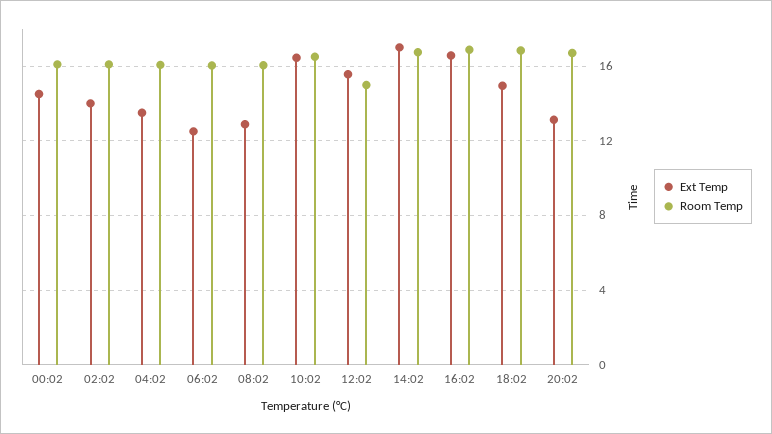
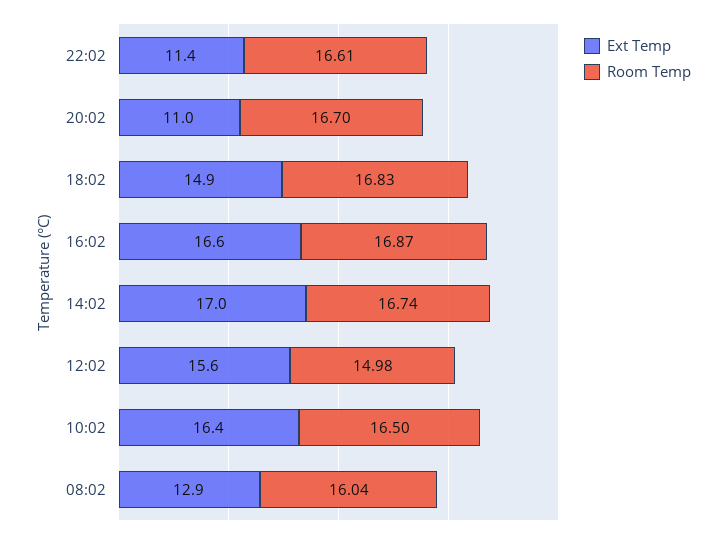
Ext Temp, 00:02: 14.5 -> none
Room Temp, 00:02: 16 -> none
Ext Temp, 02:02: 14 -> none
Room Temp, 02:02: 16 -> none
Ext Temp, 04:02: 13.5 -> none
Room Temp, 04:02: 16 -> none
Ext Temp, 06:02: 12.5 -> none
Room Temp, 06:02: 16 -> none
Ext Temp, 20:02: 13 -> 11
Ext Temp, 22:02: none -> 11.4
Room Temp, 22:02: none -> 16.61

